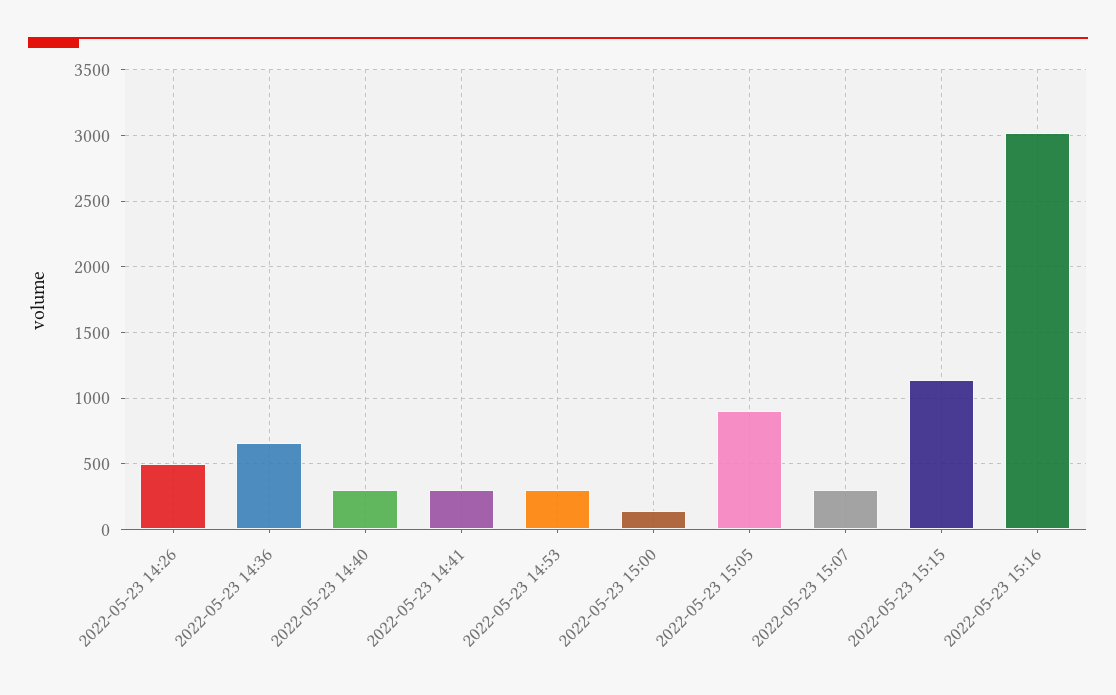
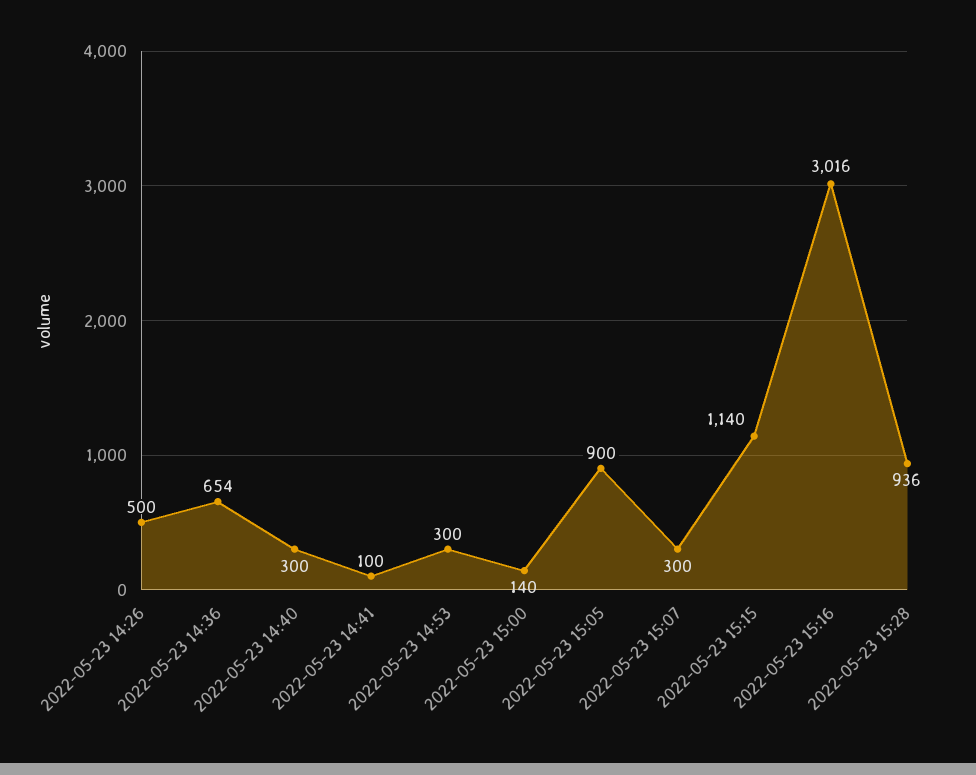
2022-05-23 14:41: 300 -> 100
2022-05-23 15:28: none -> 936

